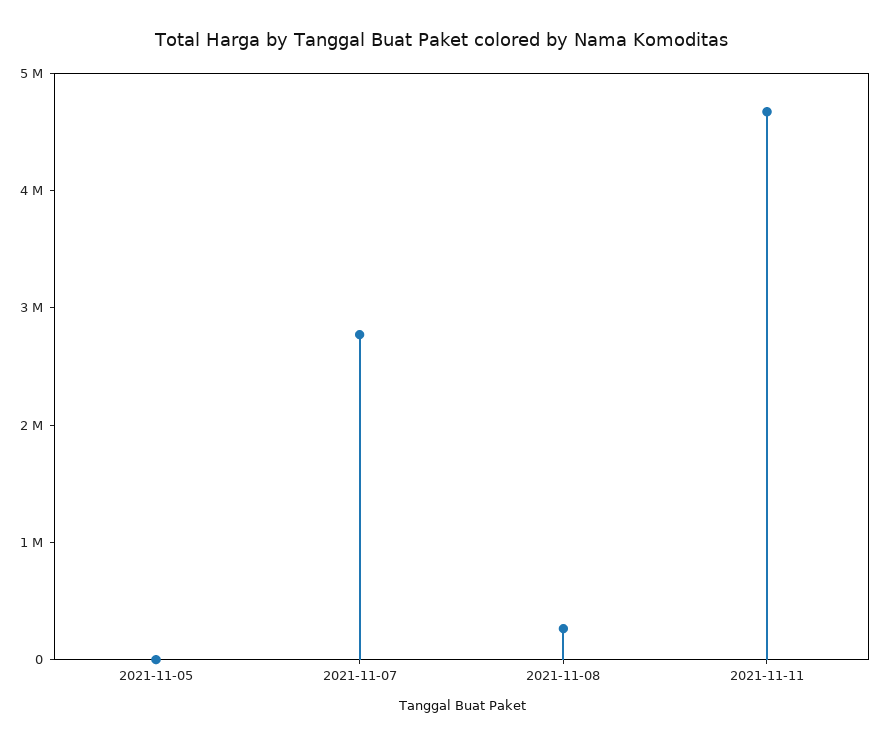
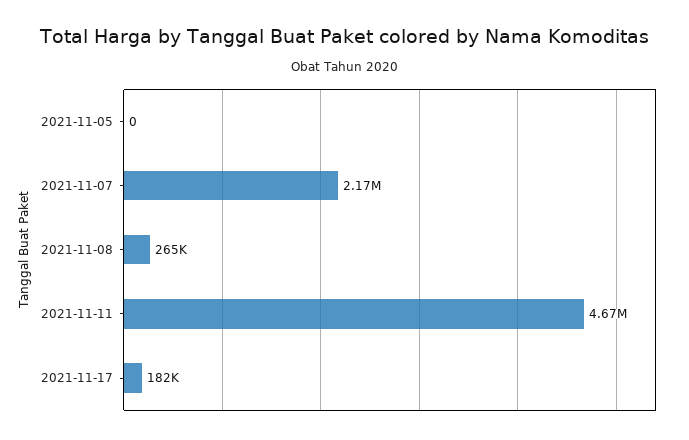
2021-11-07: 2800000 -> 2170000
2021-11-17: none -> 182000

